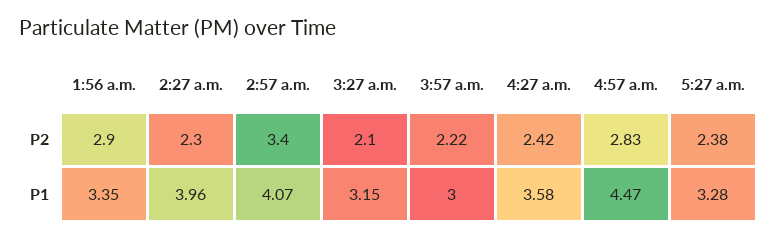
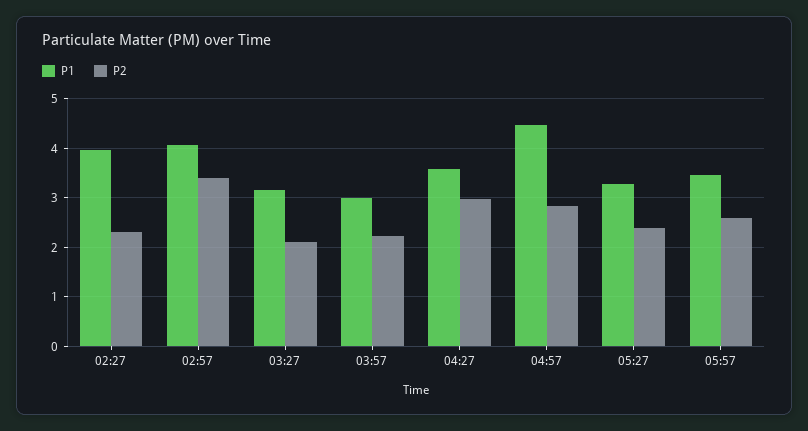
P2, 1:56 a.m.: 2.9 -> none
P2, 4:27 a.m.: 2.42 -> 3
P1, 1:56 a.m.: 3.35 -> none
P1, 05:57: none -> 3.4
P2, 05:57: none -> 2.6

